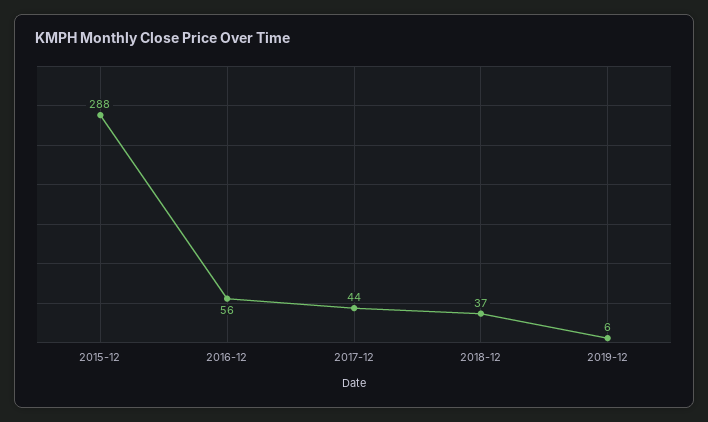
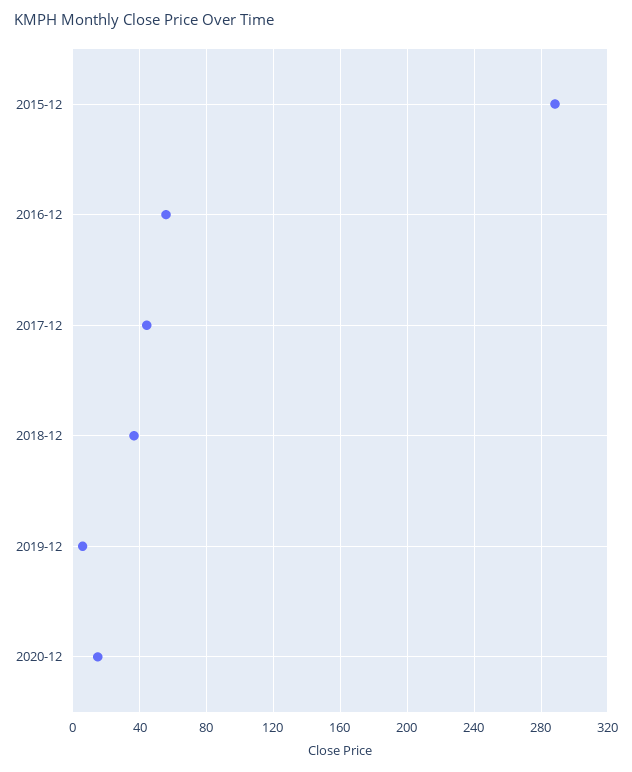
2020-12: none -> 15

